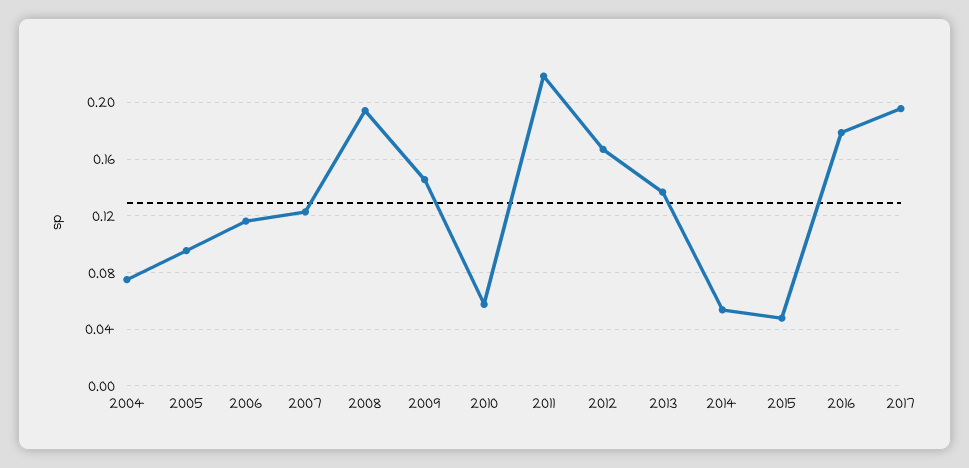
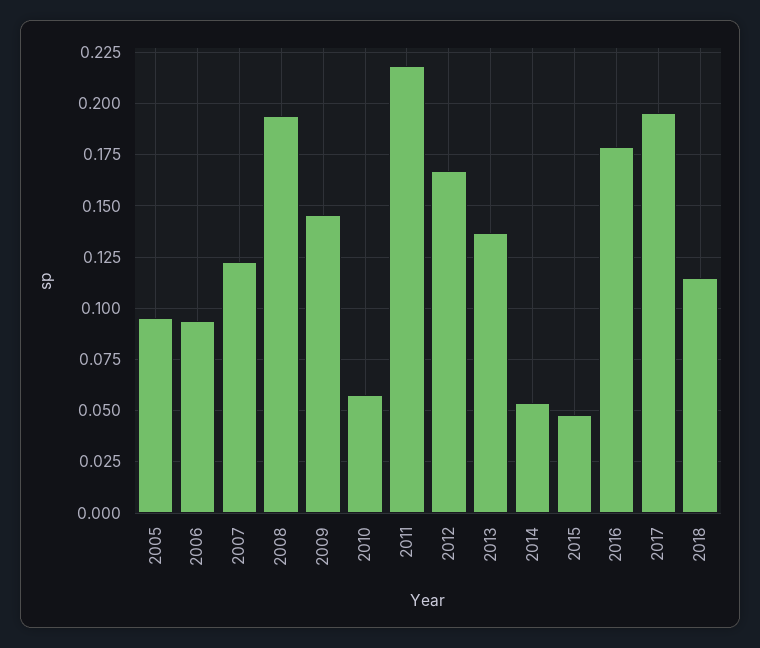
2004: 0.075 -> none
2006: 0.115 -> 0.095
2018: none -> 0.115

